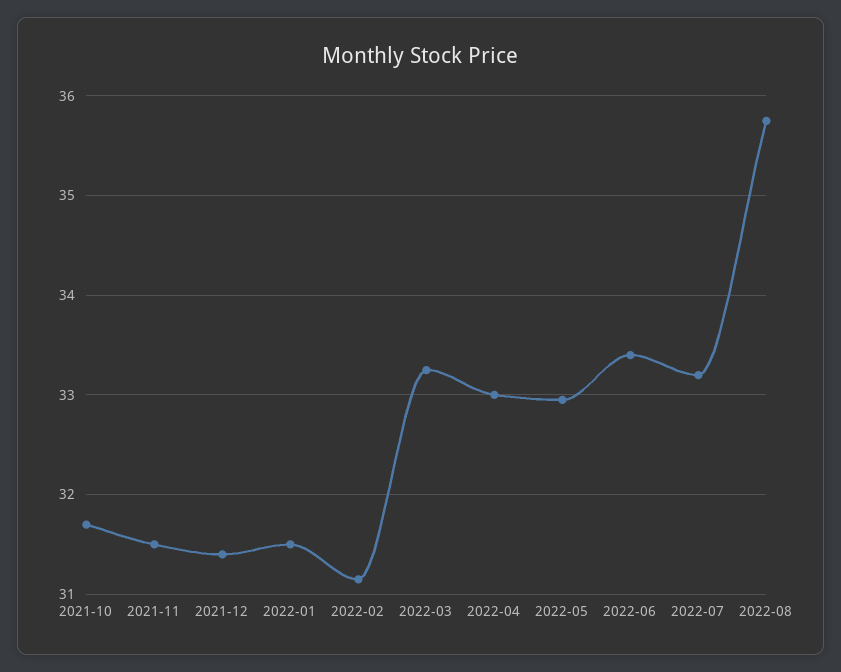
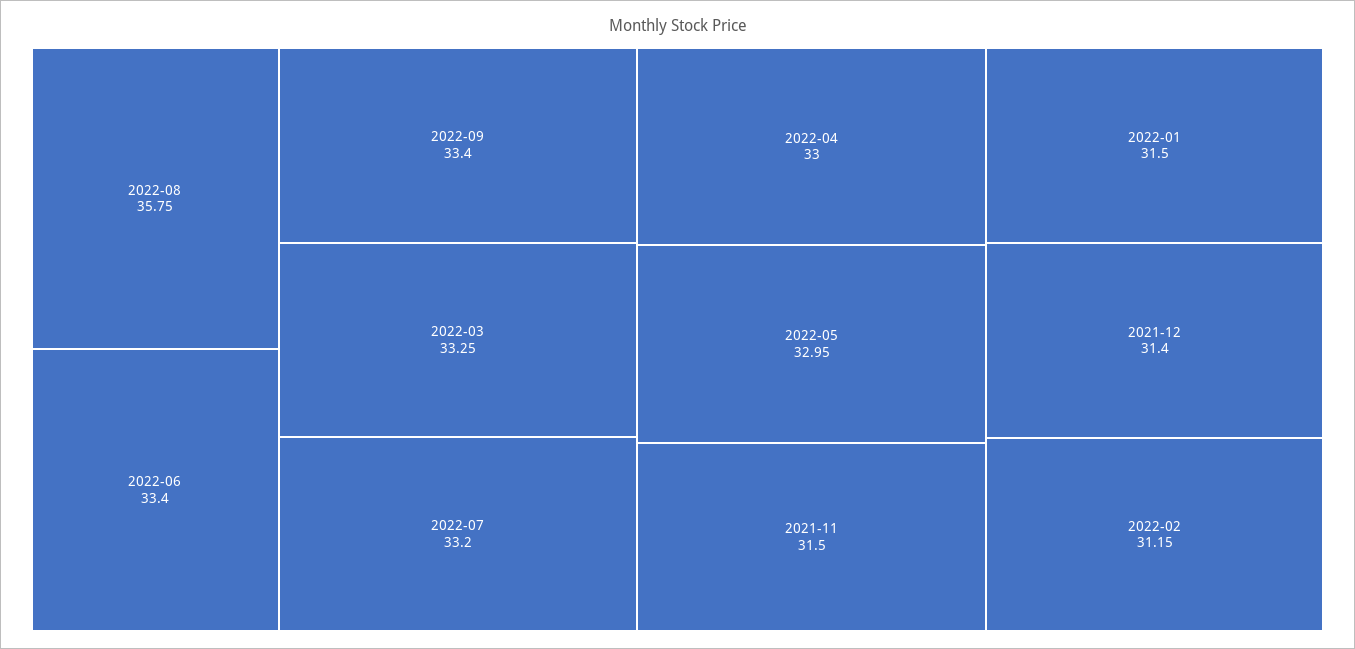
2021-10: 31.7 -> none
2022-09: none -> 33.4

